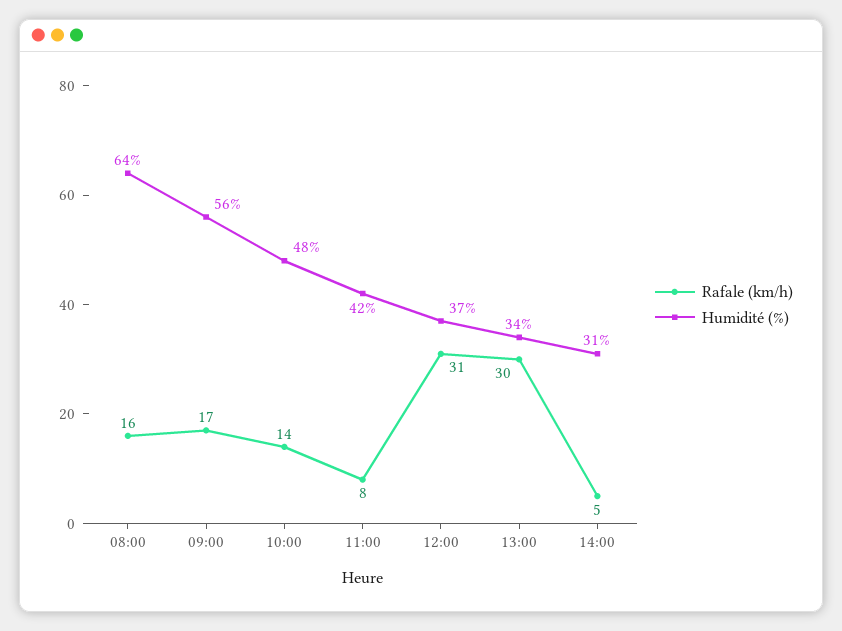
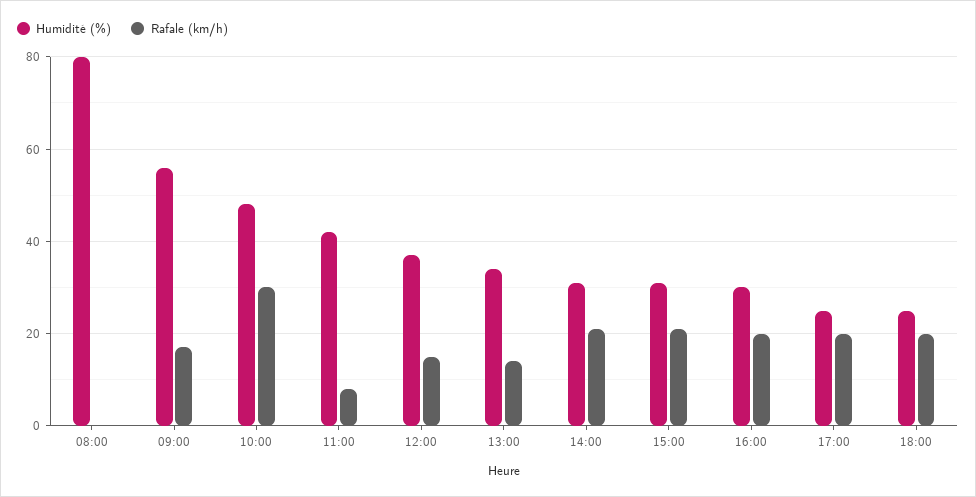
Rafale (km/h), 08:00: 16 -> 0
Humidité (%), 08:00: 64 -> 80
Rafale (km/h), 10:00: 14 -> 30
Rafale (km/h), 12:00: 31 -> 15
Rafale (km/h), 13:00: 30 -> 15
Rafale (km/h), 14:00: 5 -> 20
Humidité (%), 15:00: none -> 30
Rafale (km/h), 15:00: none -> 20
Humidité (%), 16:00: none -> 30
Rafale (km/h), 16:00: none -> 20
Humidité (%), 17:00: none -> 25
Rafale (km/h), 17:00: none -> 20
Humidité (%), 18:00: none -> 25
Rafale (km/h), 18:00: none -> 20

